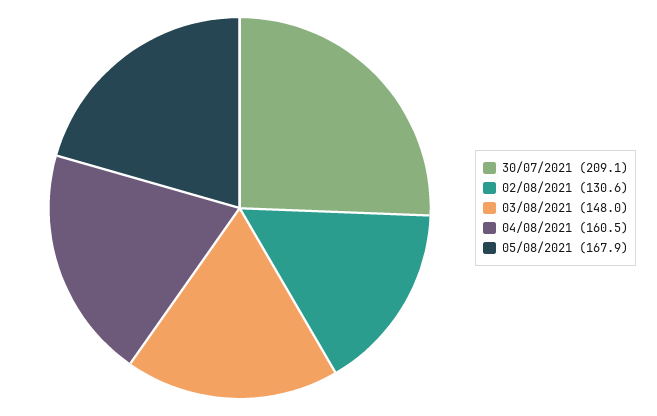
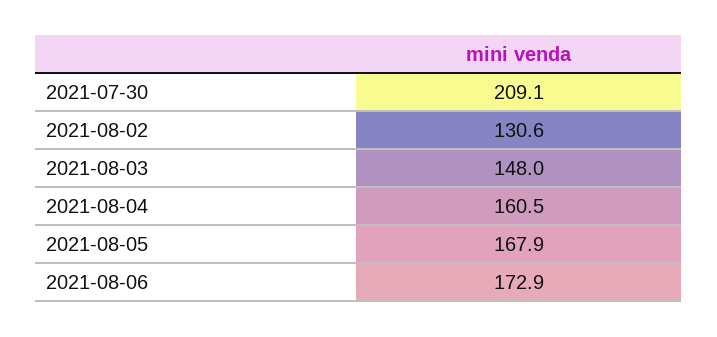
2021-08-06: none -> 172.9

